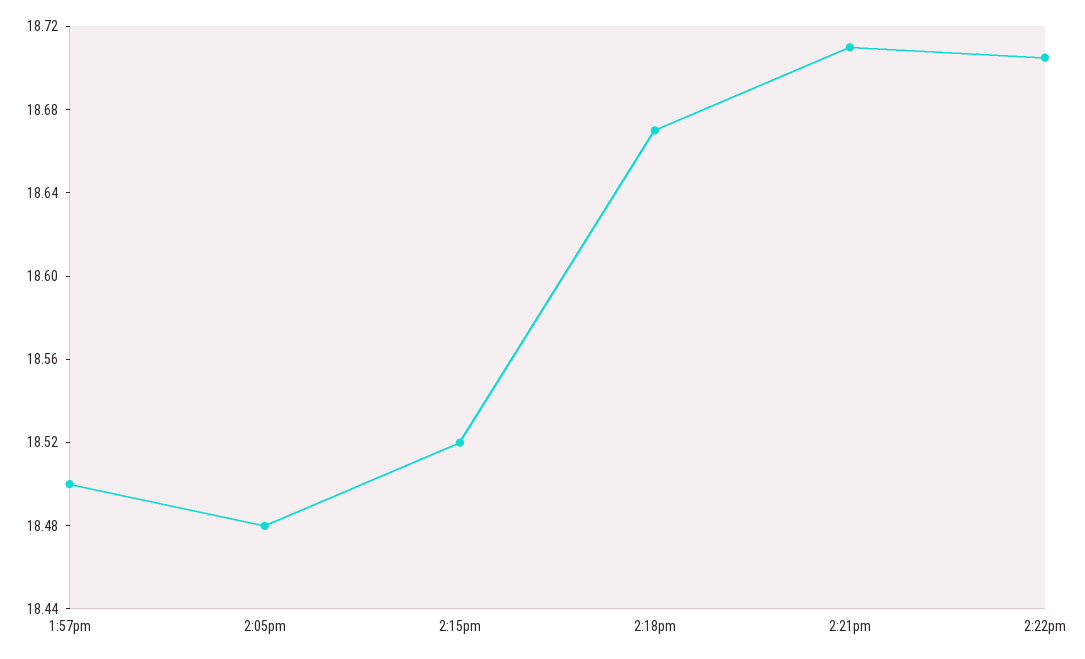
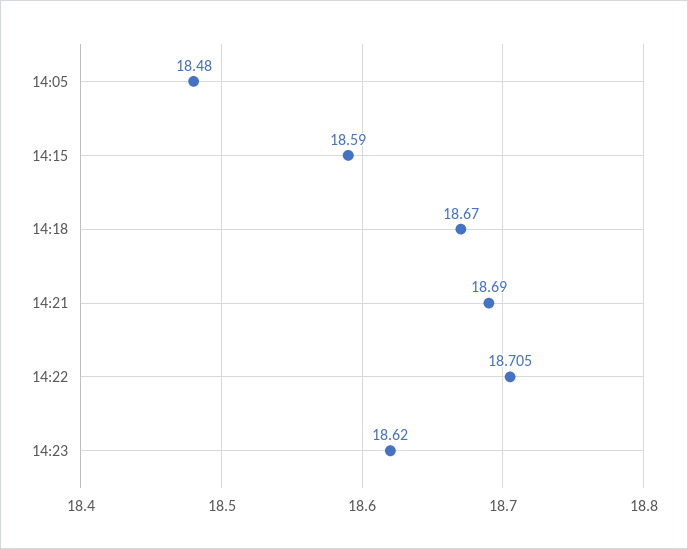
1:57pm: 18.5 -> none
2:15pm: 18.52 -> 18.59
2:21pm: 18.71 -> 18.69
14:23: none -> 18.62

